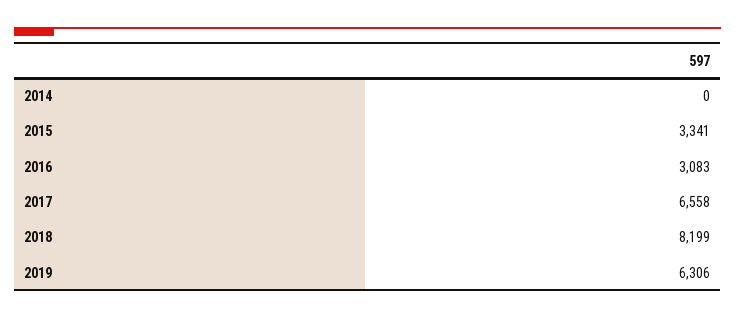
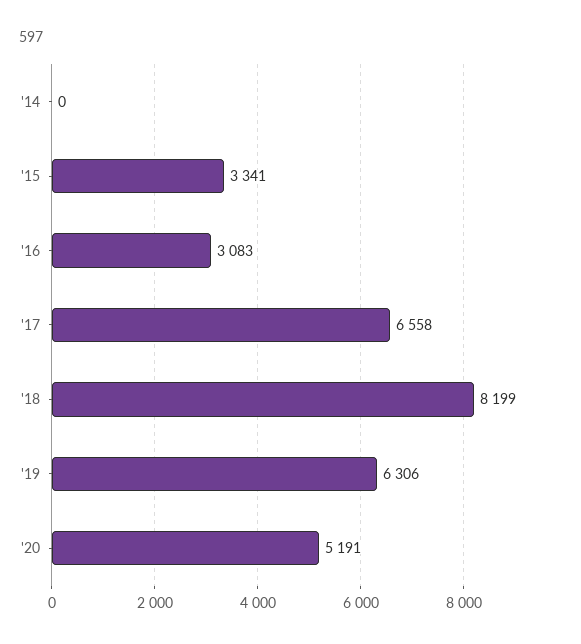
'20: none -> 5191

